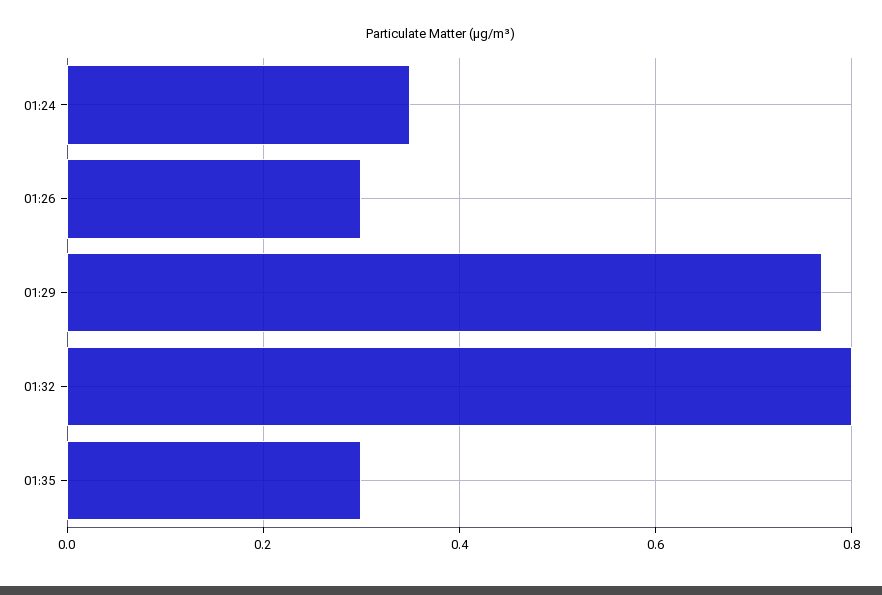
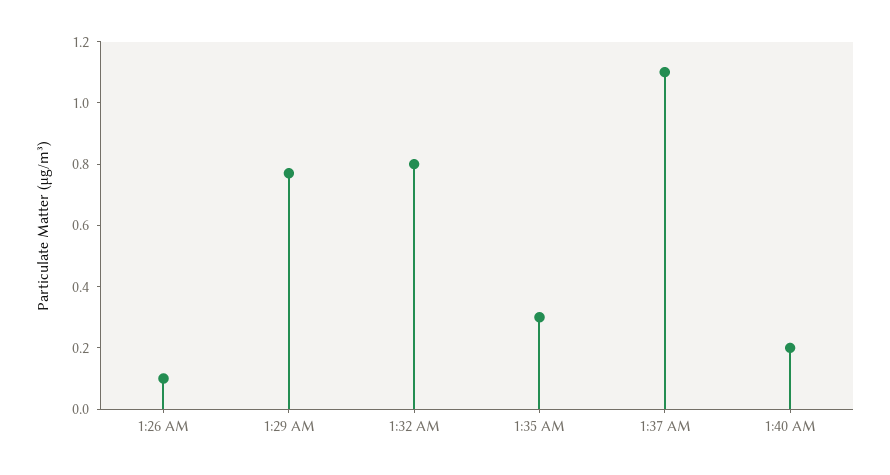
01:24: 0.35 -> none
01:26: 0.3 -> 0.1
1:37 AM: none -> 1.1
1:40 AM: none -> 0.2

